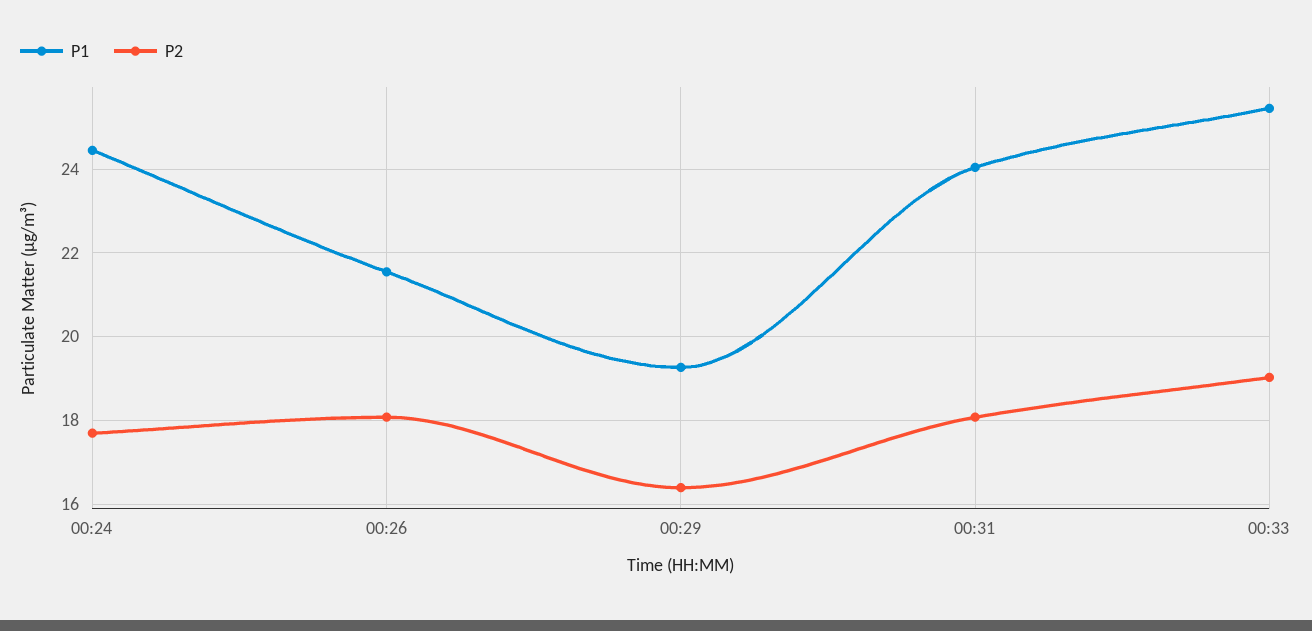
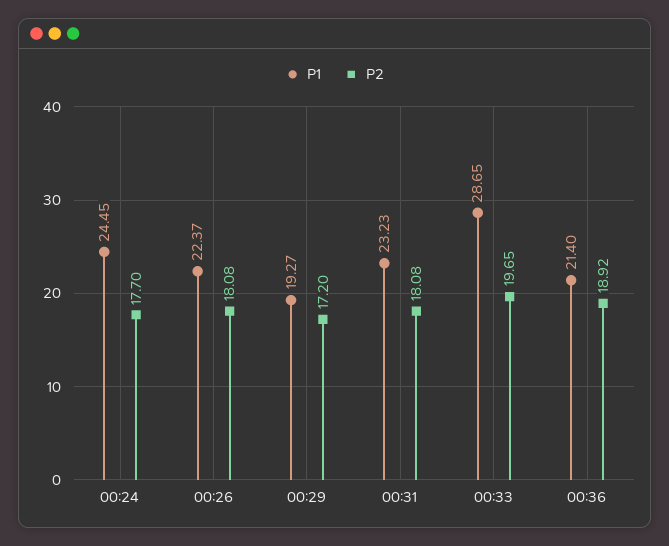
P1, 00:26: 21.6 -> 22.37
P2, 00:29: 16.4 -> 17.2
P1, 00:31: 24 -> 23.23
P1, 00:33: 25.4 -> 28.65
P2, 00:33: 19 -> 19.65
P1, 00:36: none -> 21.4
P2, 00:36: none -> 18.92

